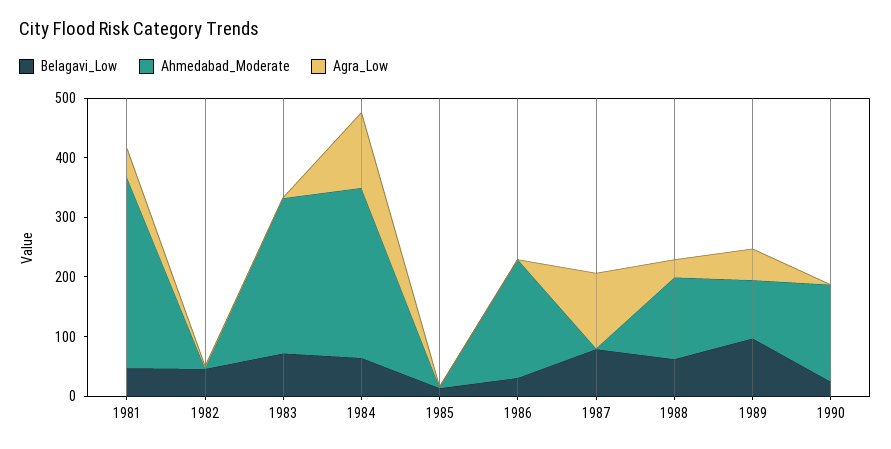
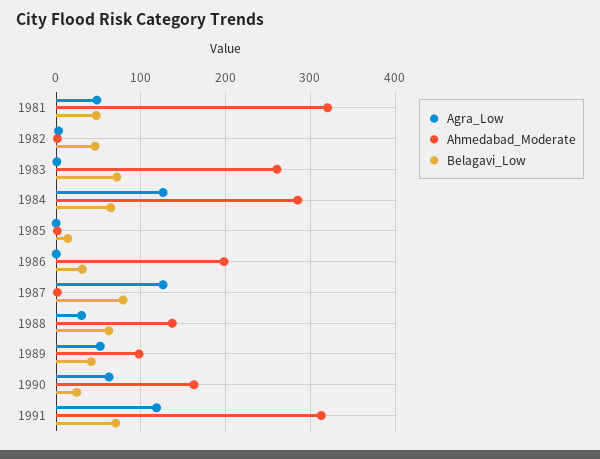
Belagavi_Low, 1989: 100 -> 40
Agra_Low, 1990: 0 -> 60
Agra_Low, 1991: none -> 120
Ahmedabad_Moderate, 1991: none -> 310
Belagavi_Low, 1991: none -> 70

